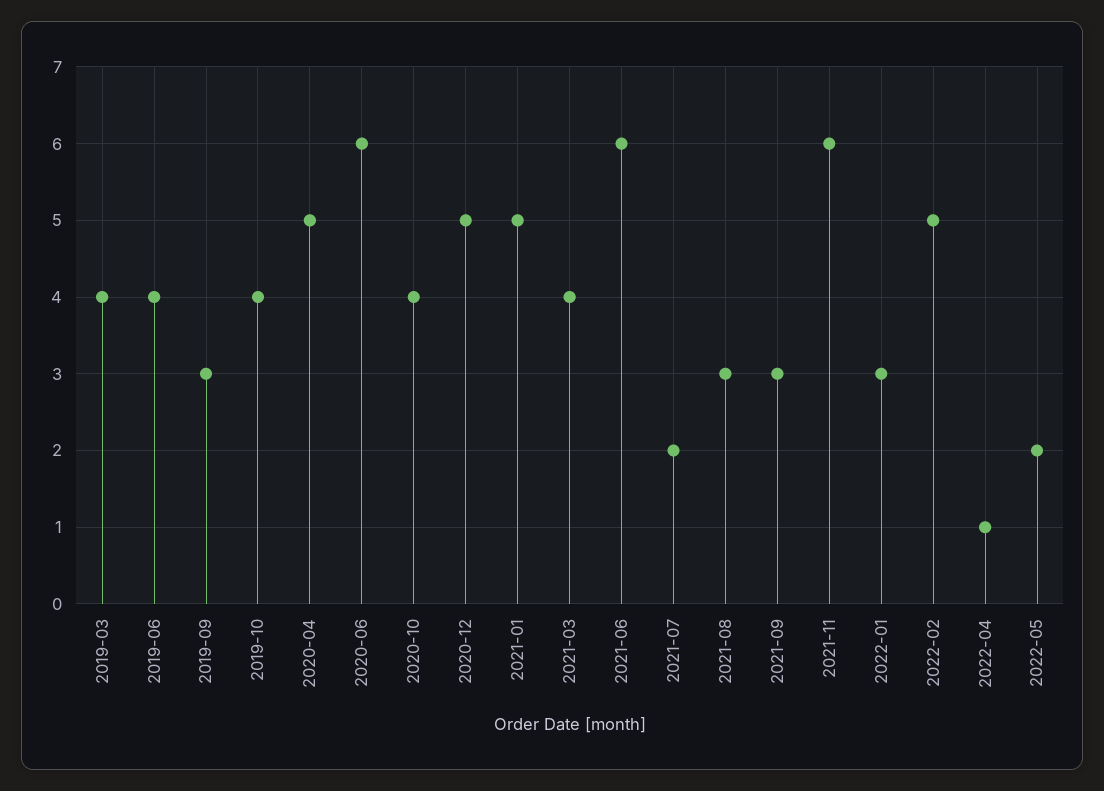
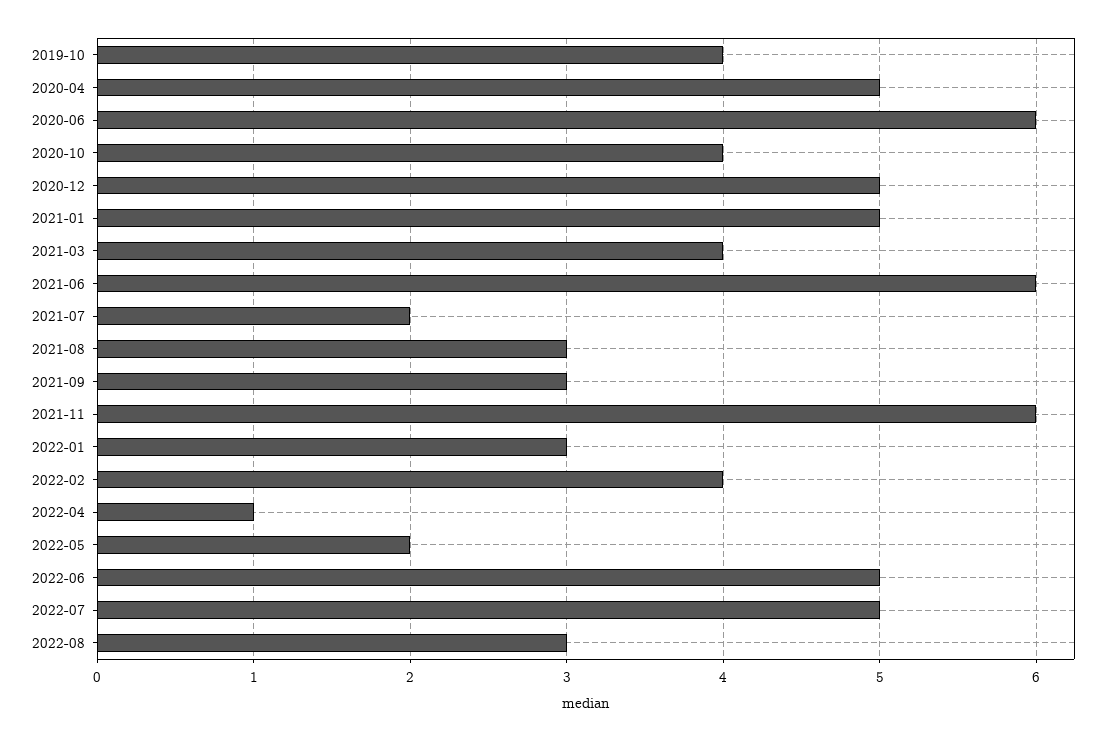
2019-03: 4 -> none
2019-06: 4 -> none
2019-09: 3 -> none
2022-02: 5 -> 4
2022-06: none -> 5
2022-07: none -> 5
2022-08: none -> 3

